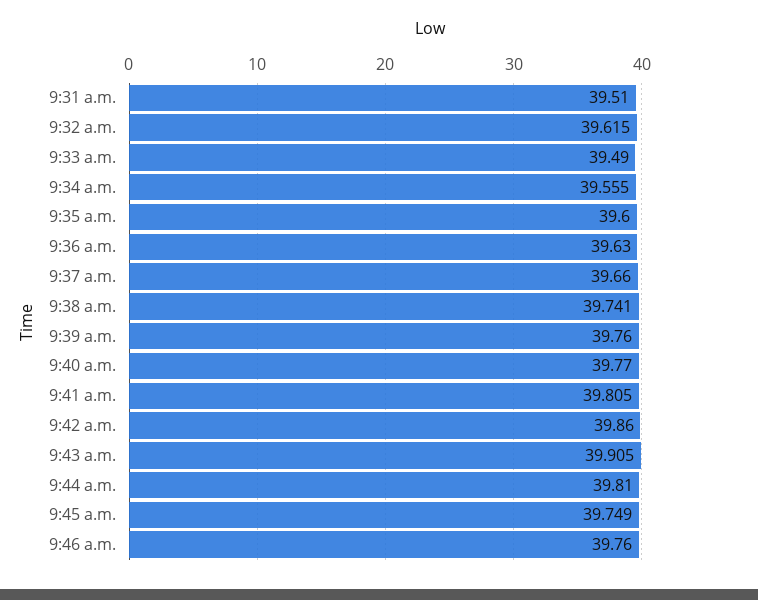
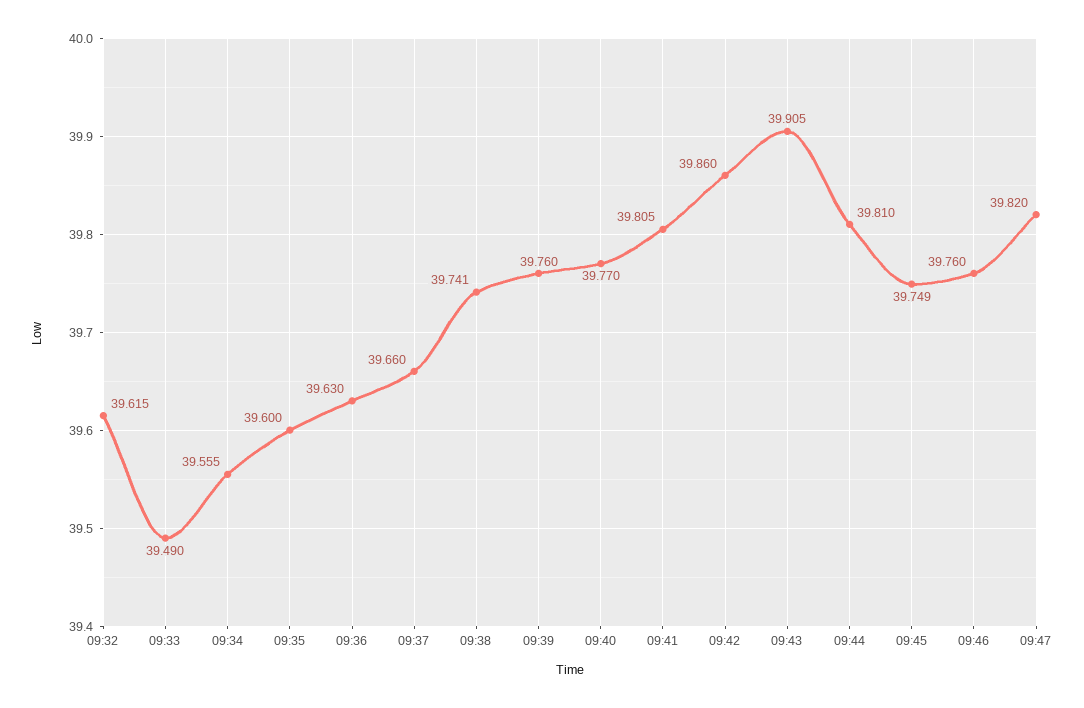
9:31 a.m.: 39.51 -> none
09:47: none -> 39.82

